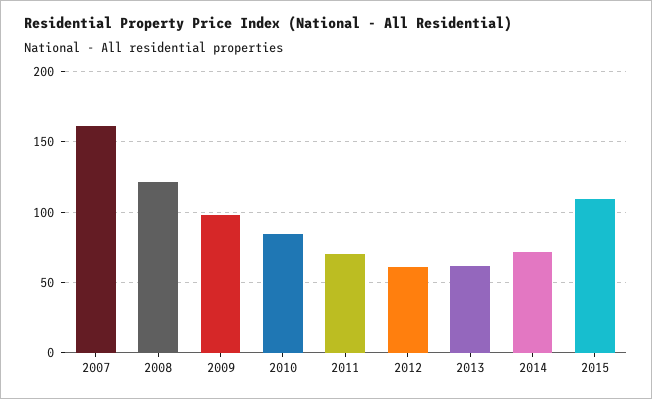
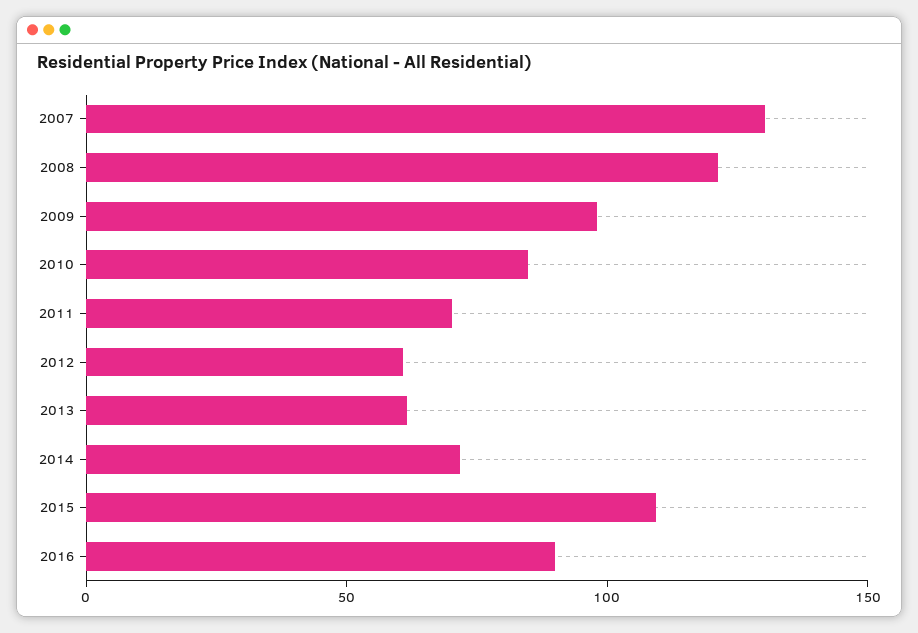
2007: 160 -> 130
2016: none -> 90

